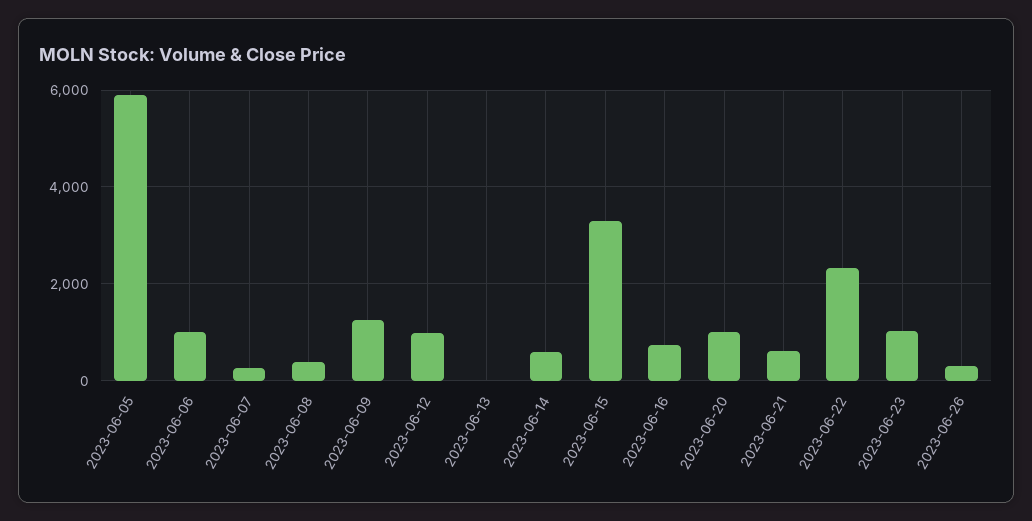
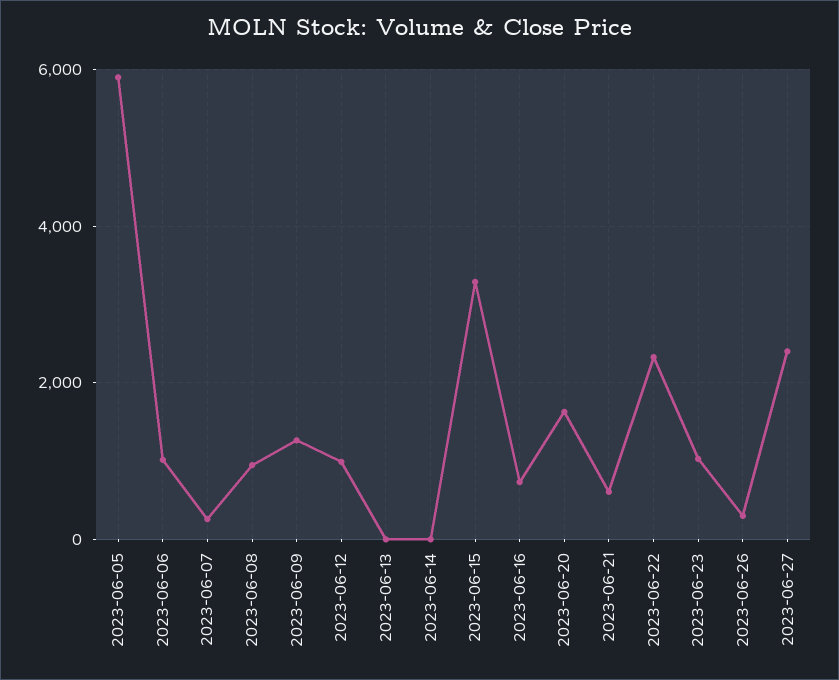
2023-06-08: 400 -> 1000
2023-06-14: 600 -> 0
2023-06-20: 1000 -> 1600
2023-06-27: none -> 2400

